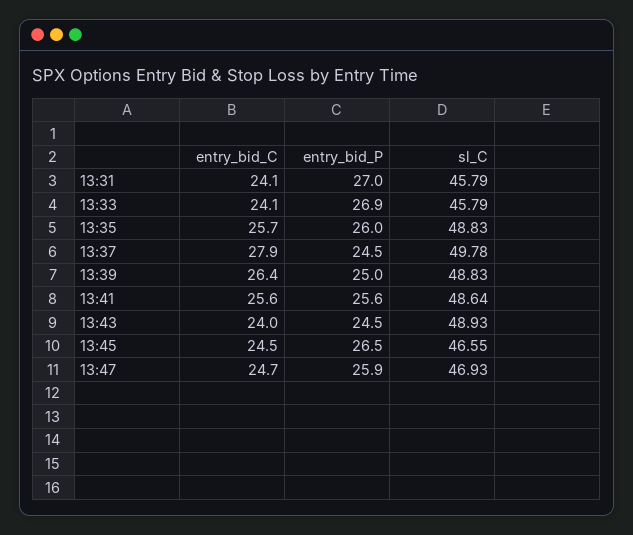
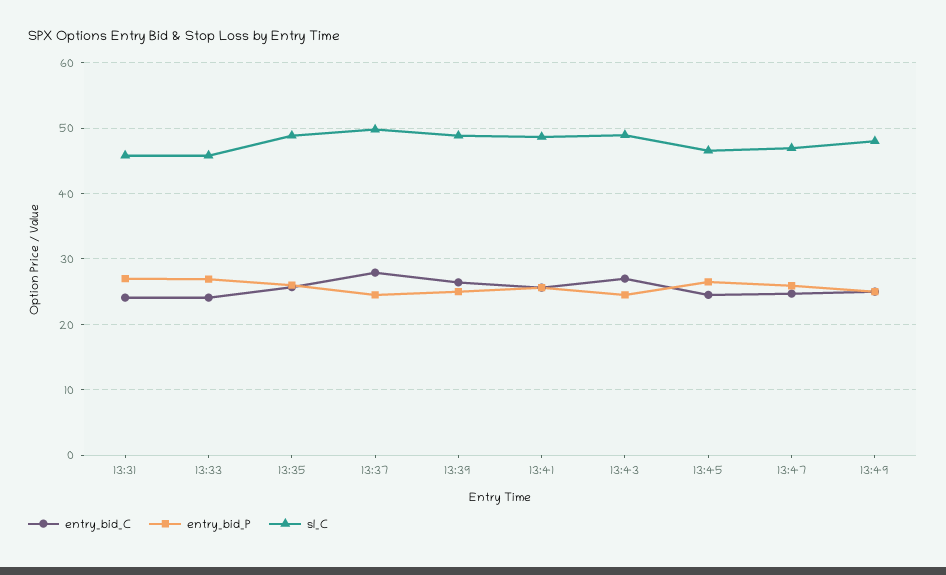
entry_bid_C, 13:43: 24 -> 27
entry_bid_C, 13:49: none -> 25
entry_bid_P, 13:49: none -> 25
sl_C, 13:49: none -> 48

